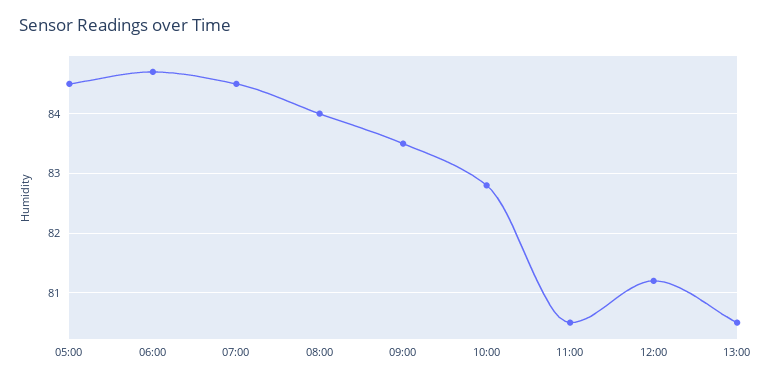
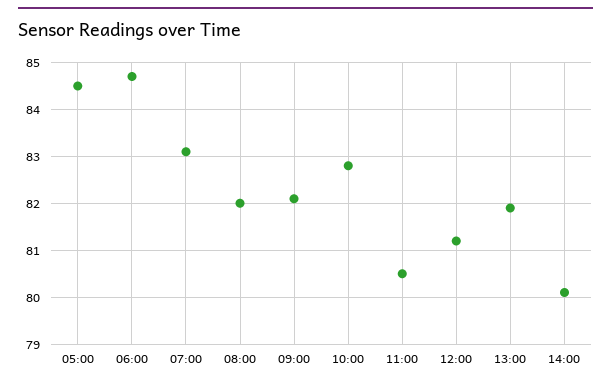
07:00: 84.5 -> 83
08:00: 84 -> 82
09:00: 83.5 -> 82
13:00: 80.5 -> 82
14:00: none -> 80

